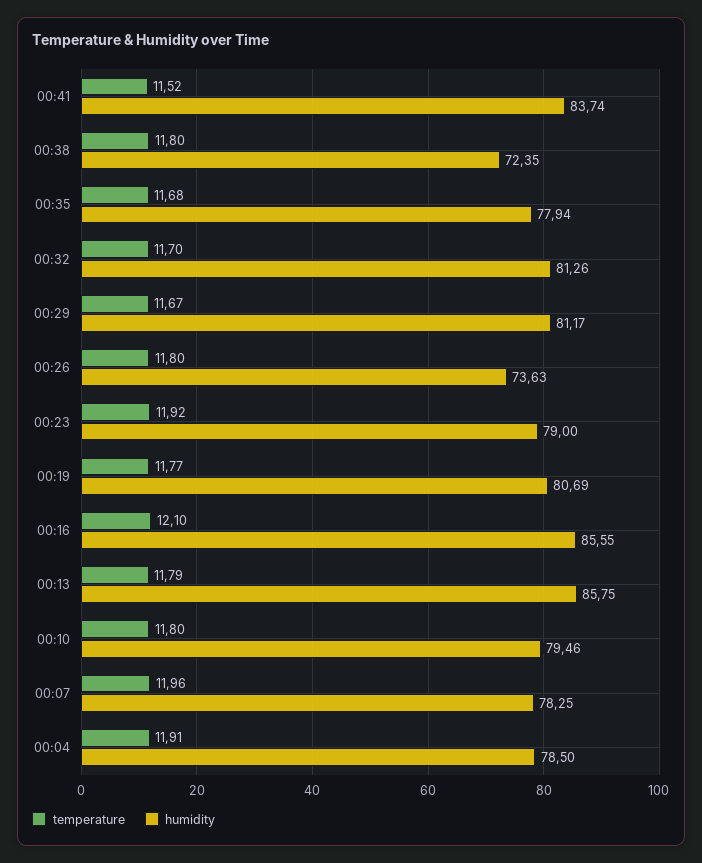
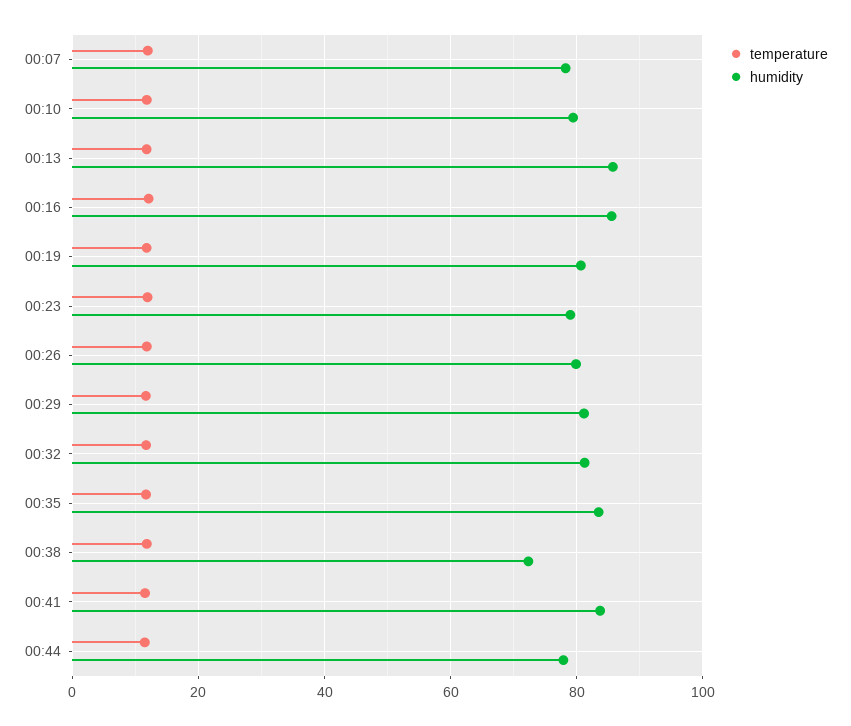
humidity, 00:35: 77.94 -> 84
humidity, 00:26: 73.63 -> 80
temperature, 00:04: 11.91 -> none
humidity, 00:04: 78.5 -> none
temperature, 00:44: none -> 12
humidity, 00:44: none -> 78

